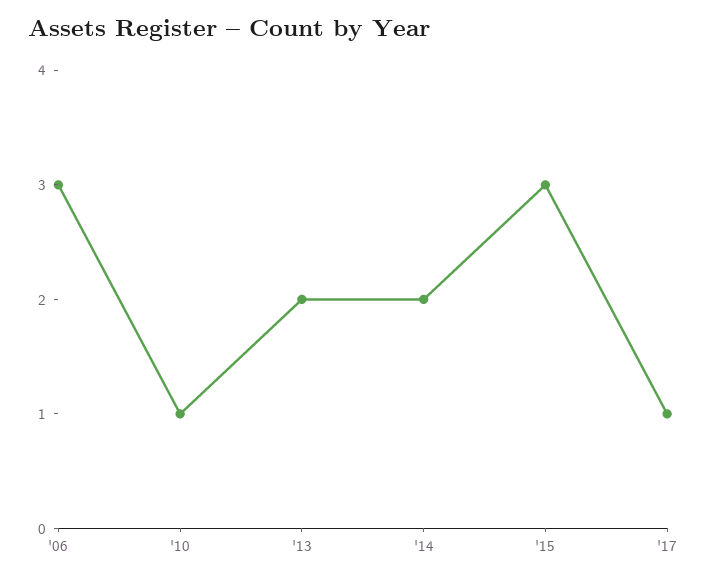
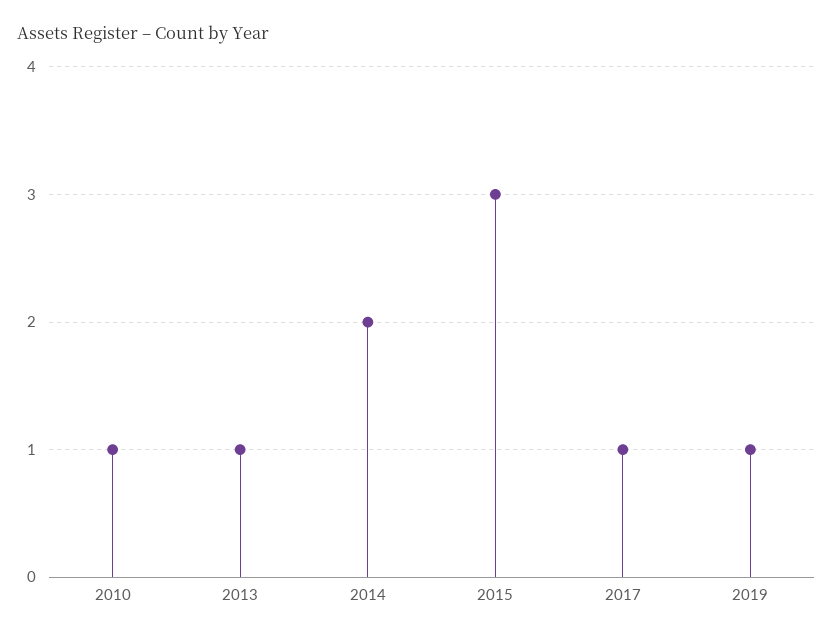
'06: 3 -> none
'13: 2 -> 1
2019: none -> 1

